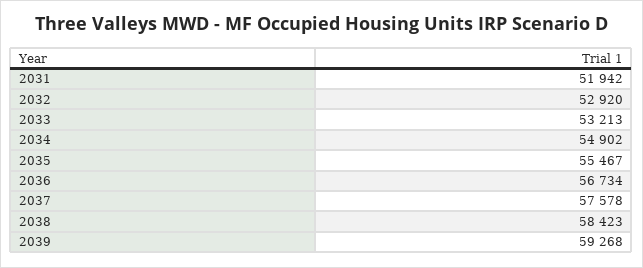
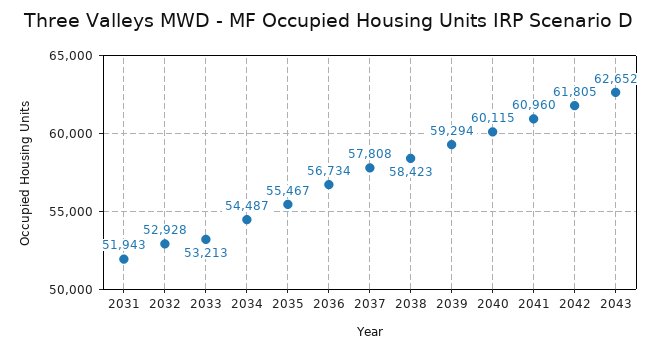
2031: 51942 -> 51943
2032: 52920 -> 52928
2034: 54902 -> 54487
2037: 57578 -> 57808
2039: 59268 -> 59294
2040: none -> 60115
2041: none -> 60960
2042: none -> 61805
2043: none -> 62652

